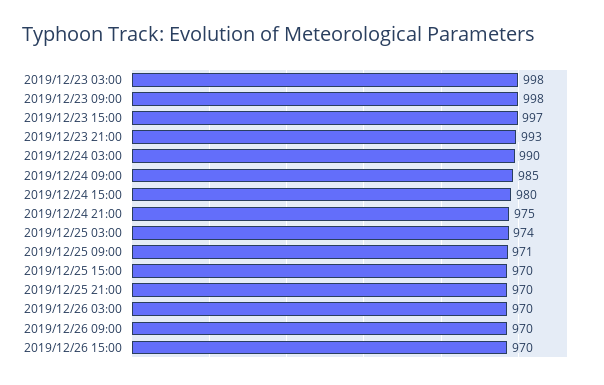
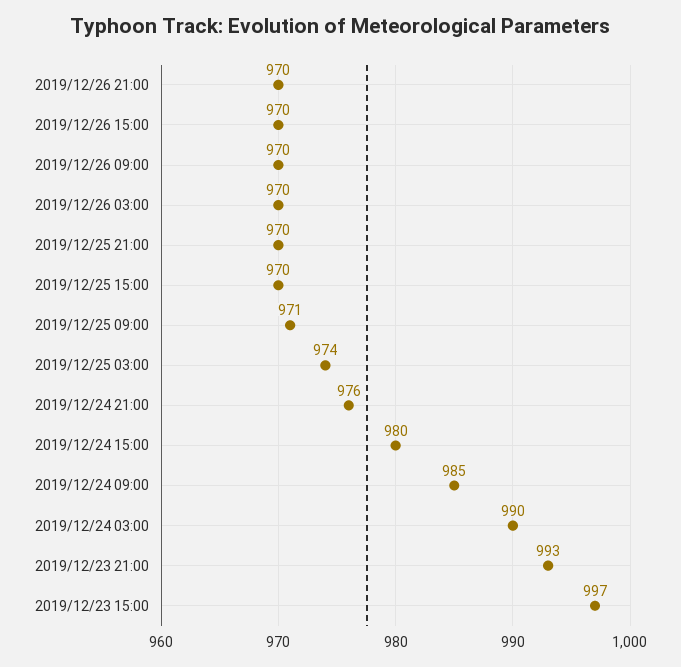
2019/12/23 03:00: 998 -> none
2019/12/23 09:00: 998 -> none
2019/12/24 21:00: 975 -> 976
2019/12/26 21:00: none -> 970

